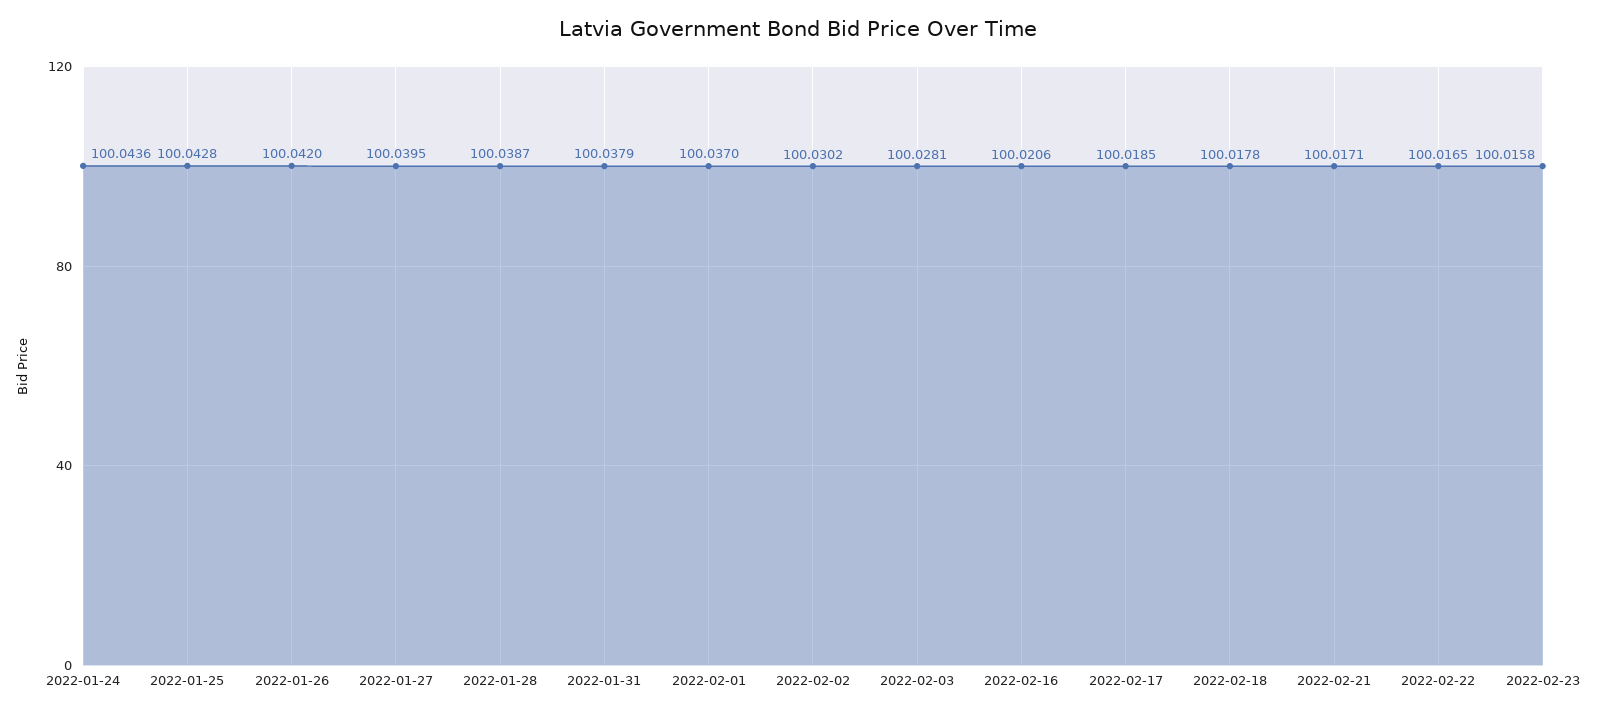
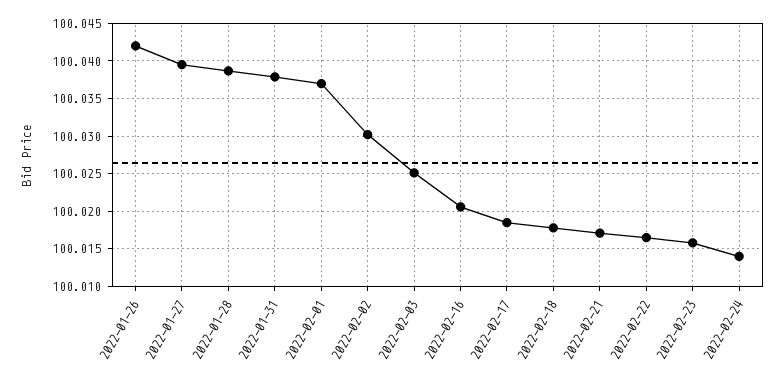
2022-01-24: 100.0436 -> none
2022-01-25: 100.0428 -> none
2022-02-03: 100.0281 -> 100.025
2022-02-24: none -> 100.014

